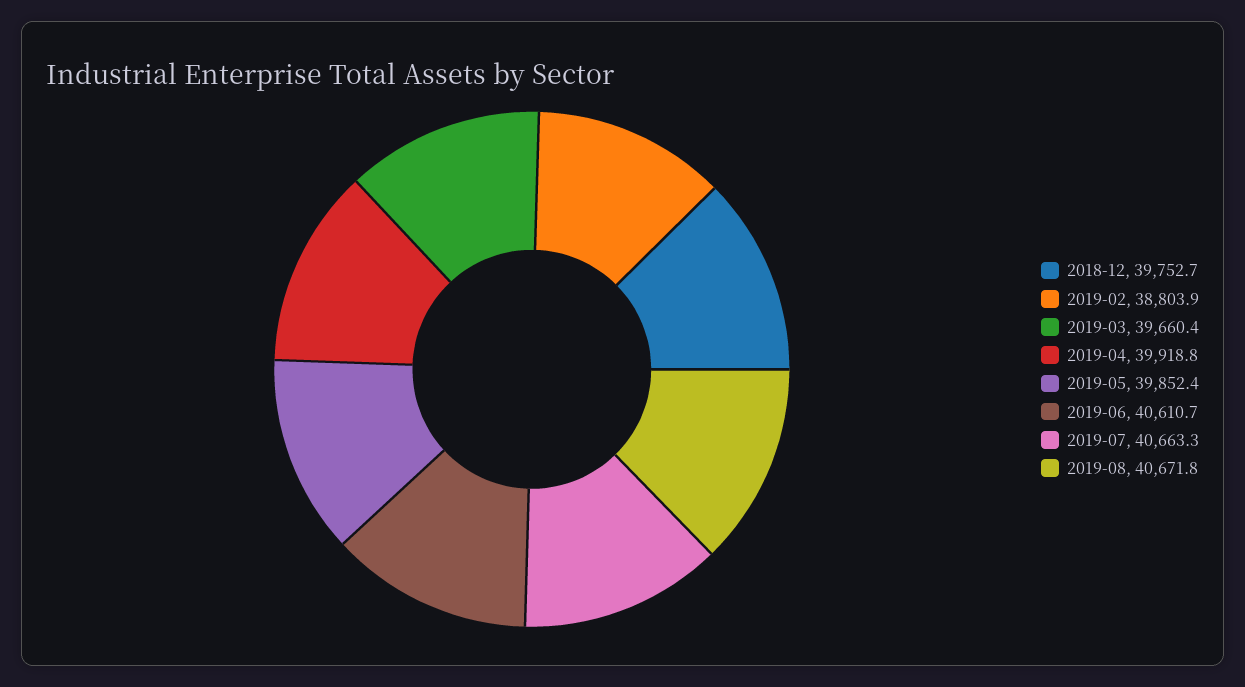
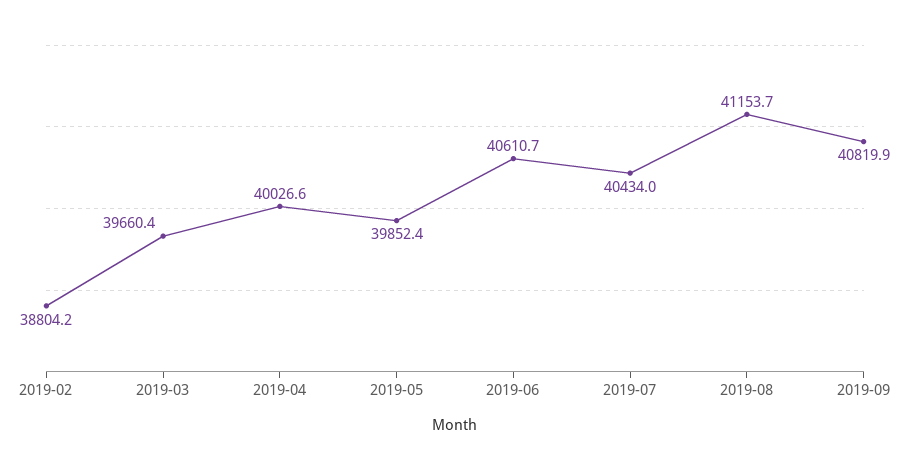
2018-12: 39752.7 -> none
2019-02: 38803.9 -> 38804.2
2019-04: 39918.8 -> 40026.6
2019-07: 40663.3 -> 40434
2019-08: 40671.8 -> 41153.7
2019-09: none -> 40819.9

